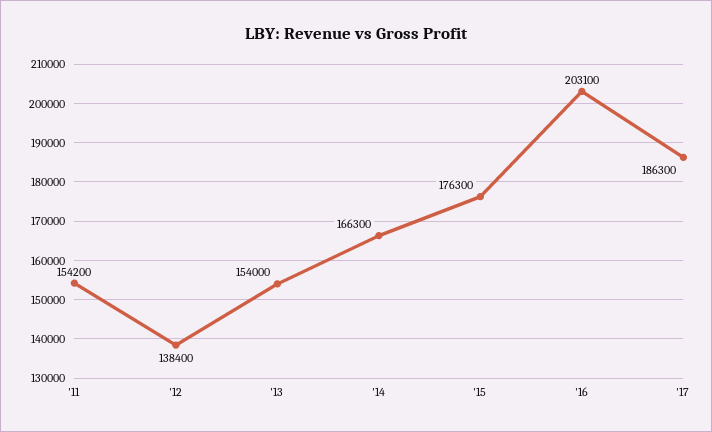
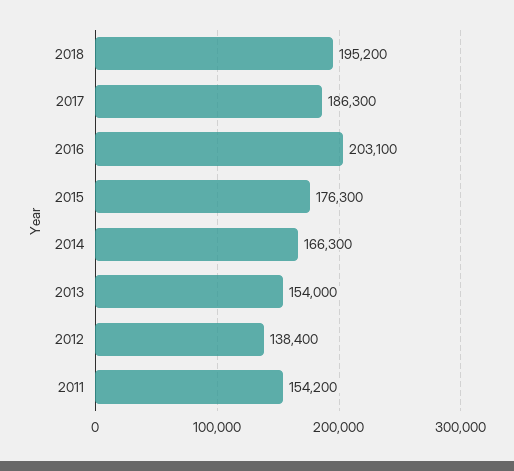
2018: none -> 195200

